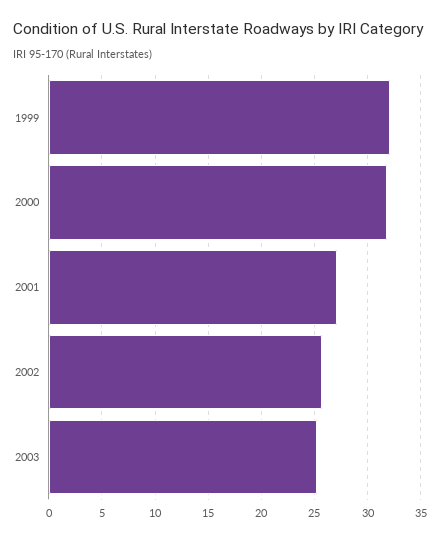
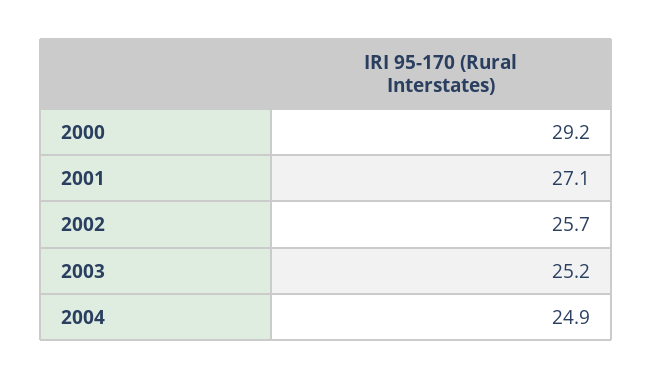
1999: 32 -> none
2000: 32 -> 29.2
2004: none -> 24.9

